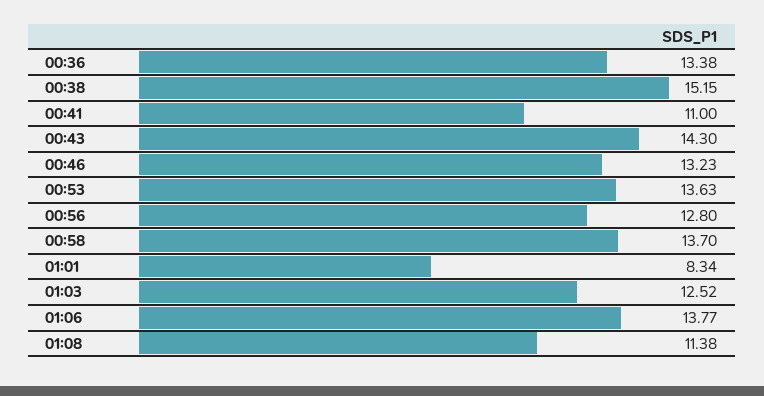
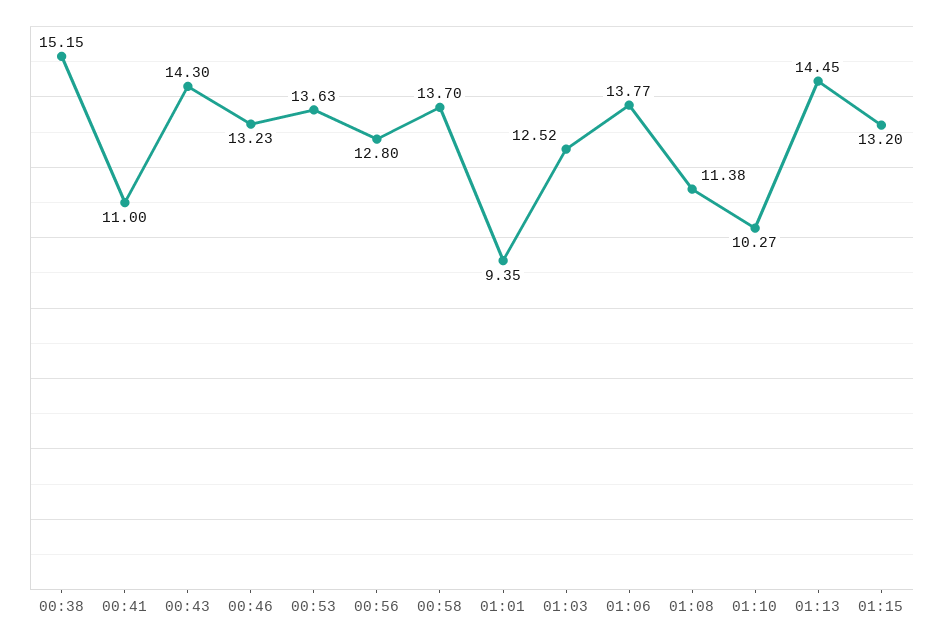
00:36: 13.38 -> none
01:01: 8.34 -> 9.35
01:10: none -> 10.27
01:13: none -> 14.45
01:15: none -> 13.2

